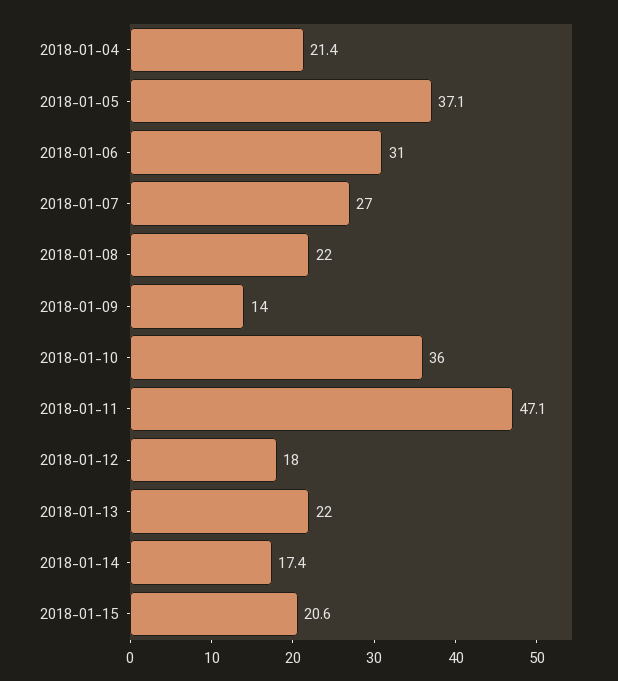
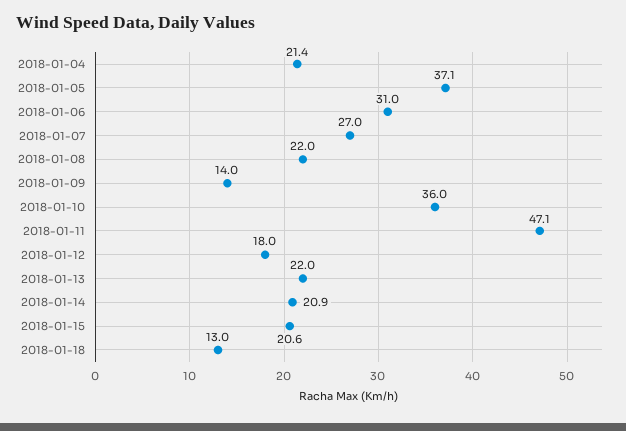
2018-01-14: 17.4 -> 20.9
2018-01-18: none -> 13

